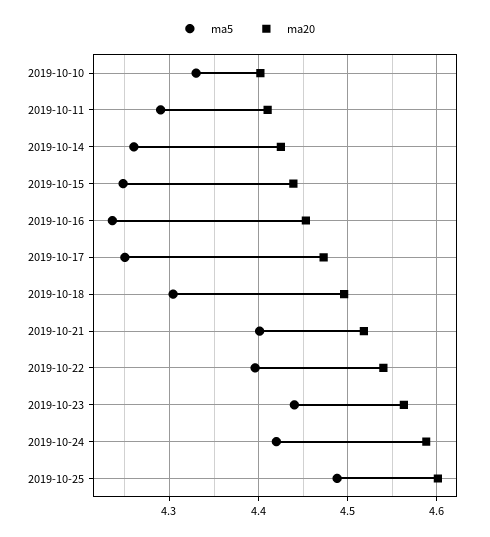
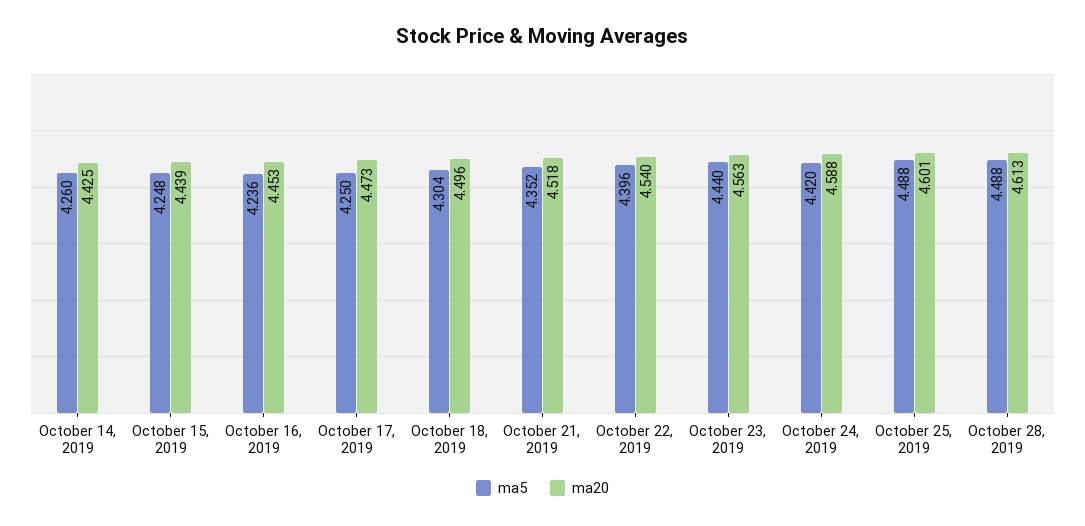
ma5, 2019-10-10: 4.33 -> none
ma20, 2019-10-10: 4.4 -> none
ma5, 2019-10-11: 4.29 -> none
ma20, 2019-10-11: 4.41 -> none
ma5, 2019-10-21: 4.4 -> 4.352
ma5, October 28, 2019: none -> 4.488
ma20, October 28, 2019: none -> 4.613

